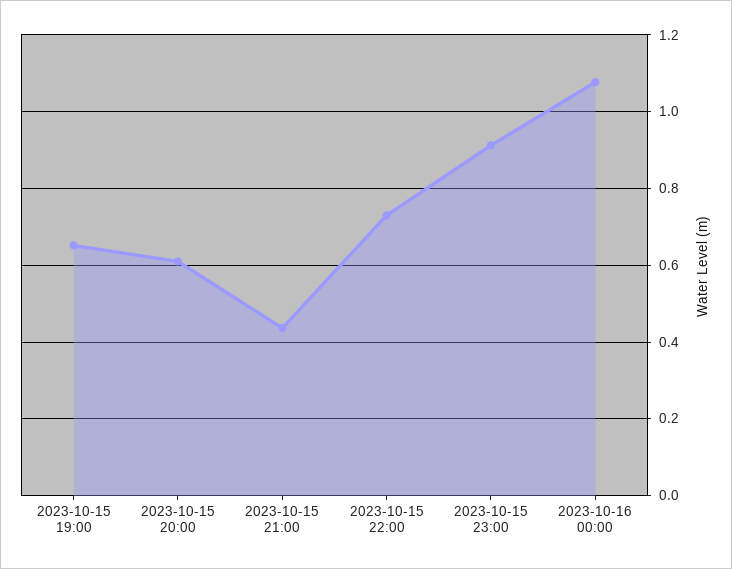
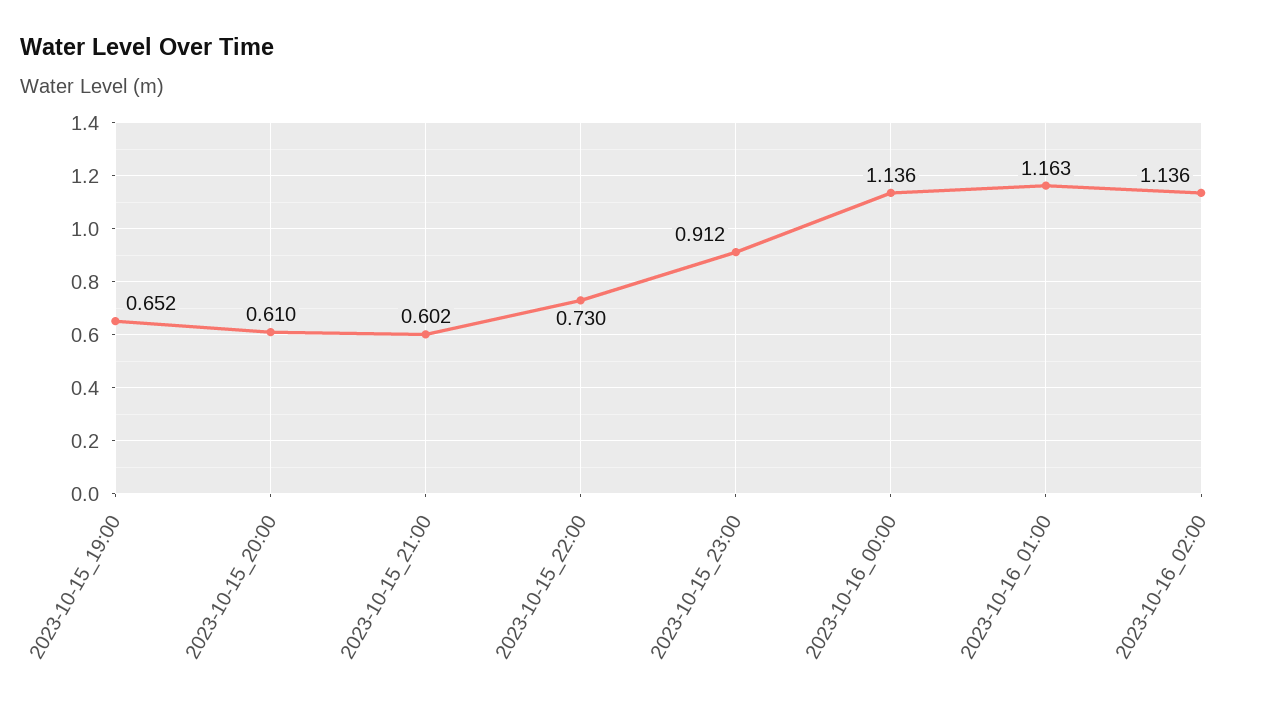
2023-10-15 21:00: 0.44 -> 0.602
2023-10-16 00:00: 1.08 -> 1.136
2023-10-16_01:00: none -> 1.163
2023-10-16_02:00: none -> 1.136

